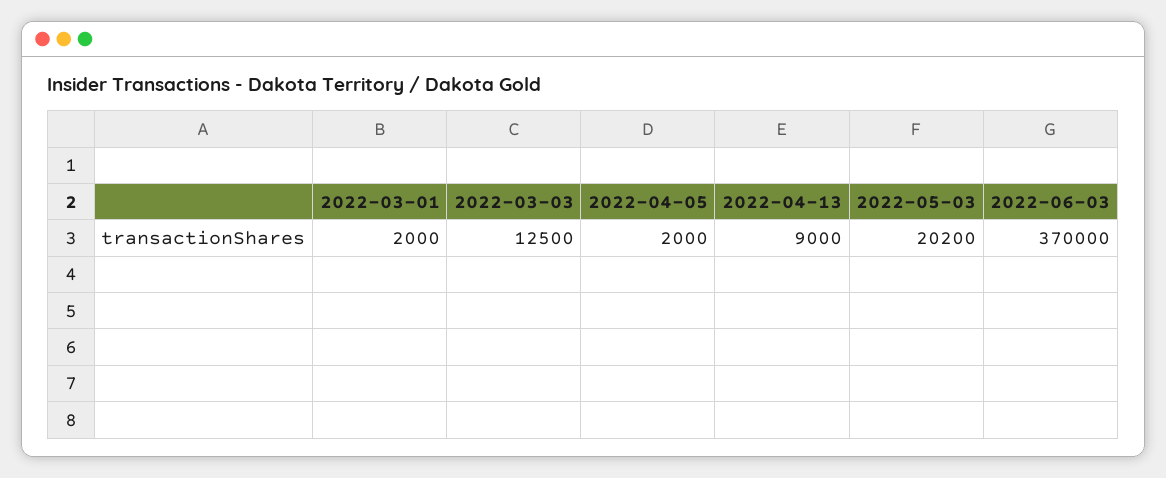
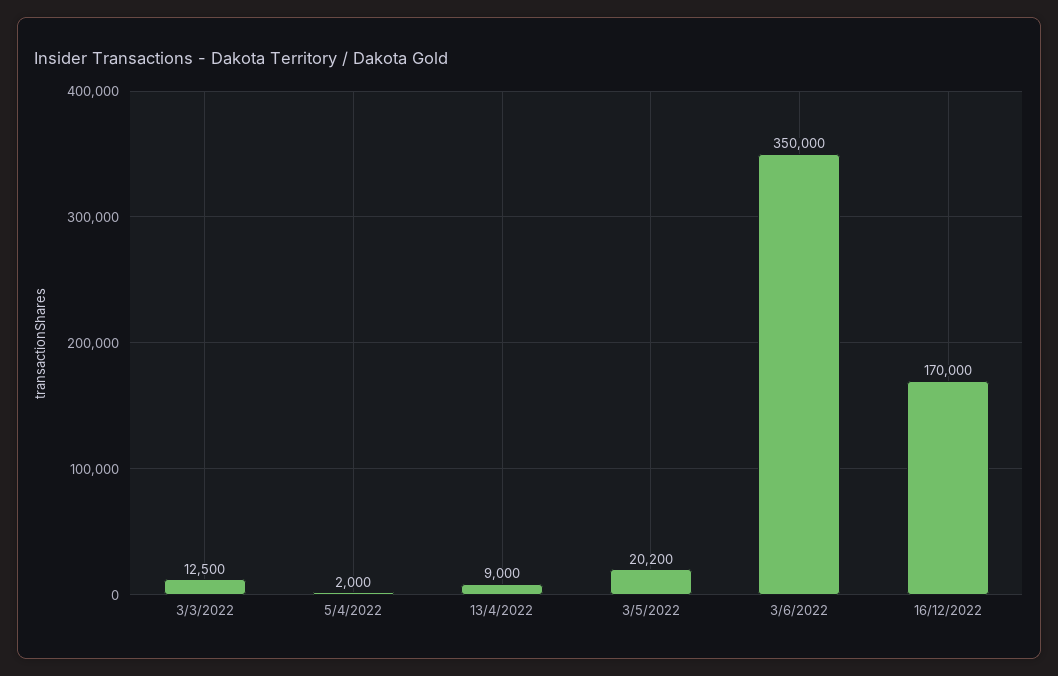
2022-03-01: 2000 -> none
2022-06-03: 370000 -> 350000
16/12/2022: none -> 170000

